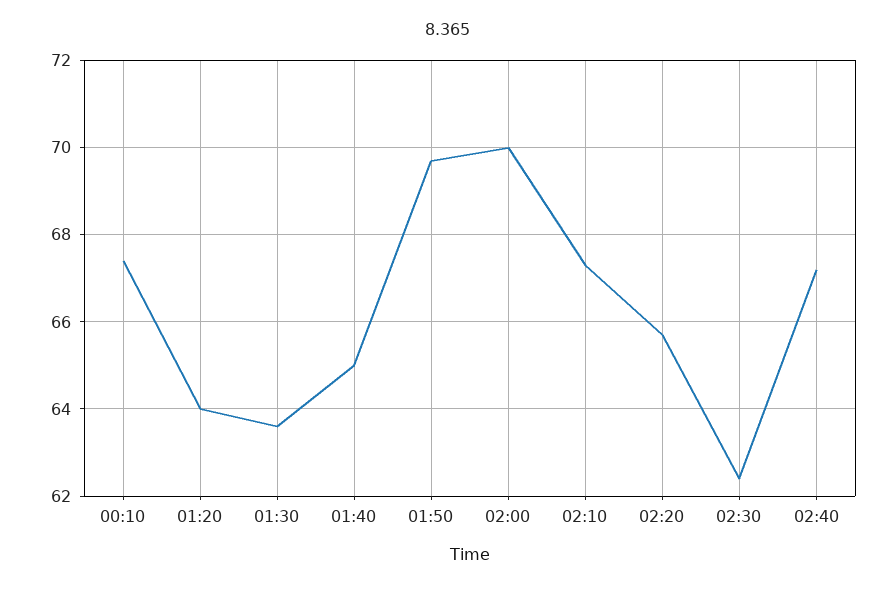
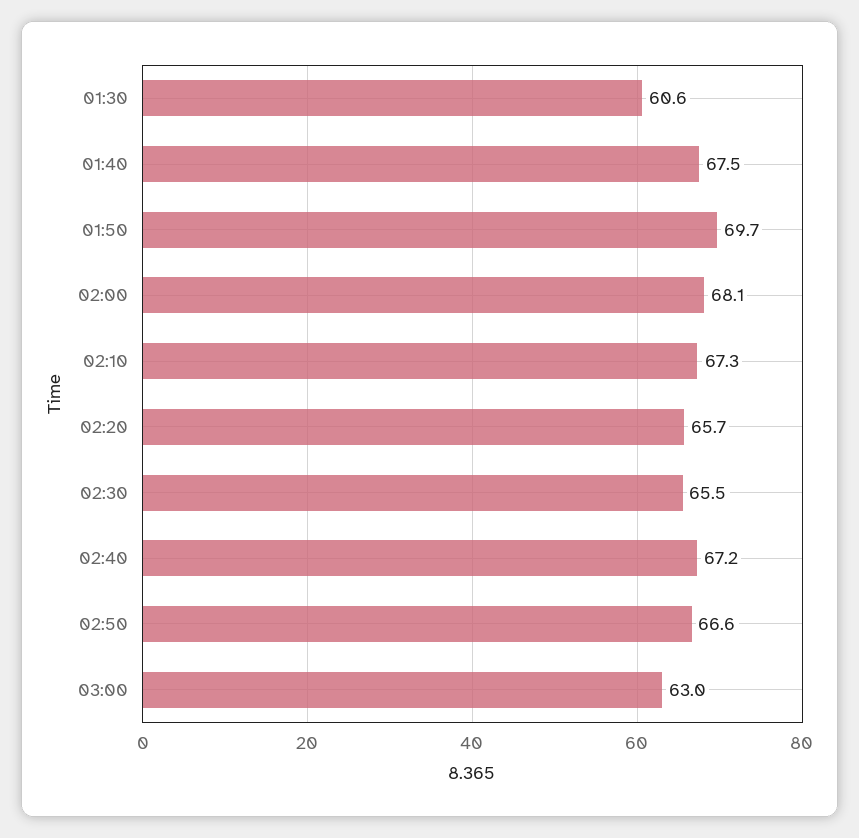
00:10: 67.5 -> none
01:20: 64 -> none
01:30: 63.5 -> 60.6
01:40: 65 -> 67.5
02:00: 70 -> 68.1
02:30: 62.5 -> 65.5
02:50: none -> 66.6
03:00: none -> 63

